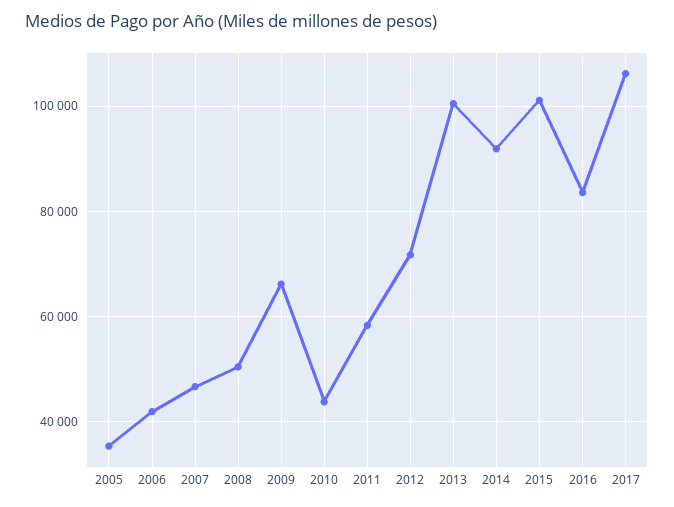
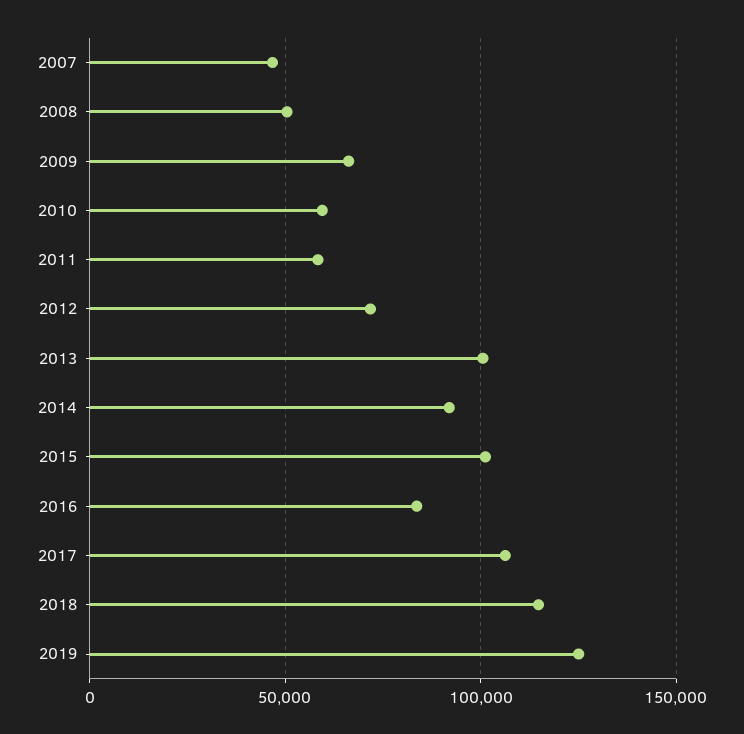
2005: 36000 -> none
2006: 42000 -> none
2010: 44000 -> 60000
2018: none -> 115000
2019: none -> 125000

